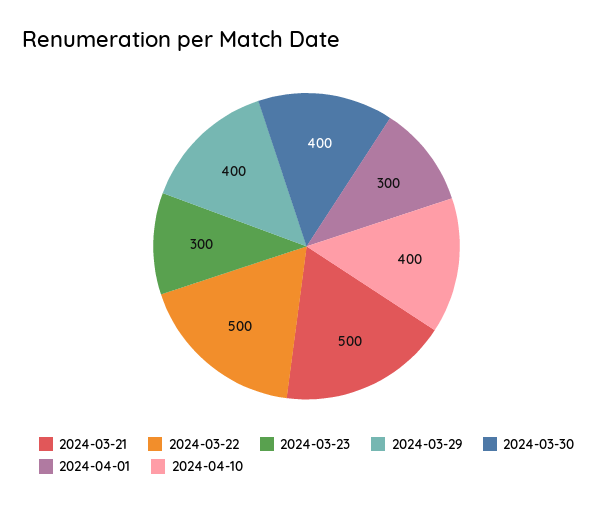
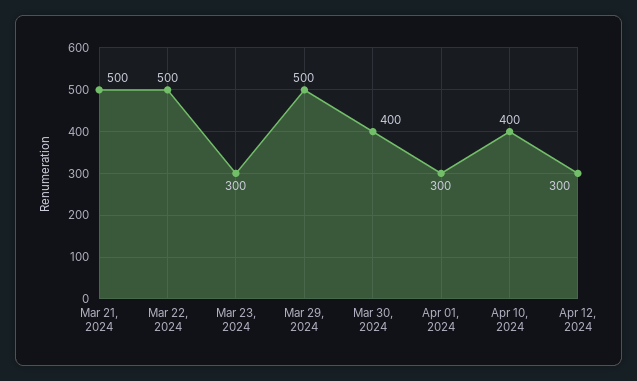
2024-03-29: 400 -> 500
Apr 12, 2024: none -> 300

